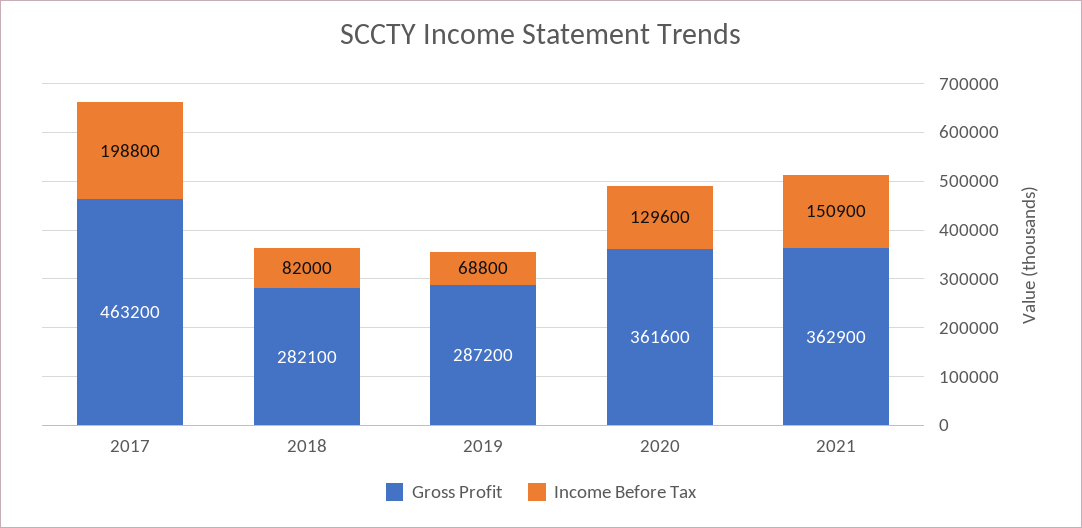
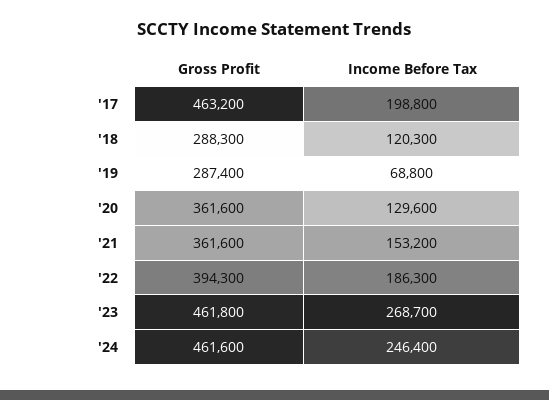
Gross Profit, 2018: 282100 -> 288300
Income Before Tax, 2018: 82000 -> 120300
Gross Profit, 2019: 287200 -> 287400
Gross Profit, 2021: 362900 -> 361600
Income Before Tax, 2021: 150900 -> 153200
Gross Profit, '22: none -> 394300
Income Before Tax, '22: none -> 186300
Gross Profit, '23: none -> 461800
Income Before Tax, '23: none -> 268700
Gross Profit, '24: none -> 461600
Income Before Tax, '24: none -> 246400

